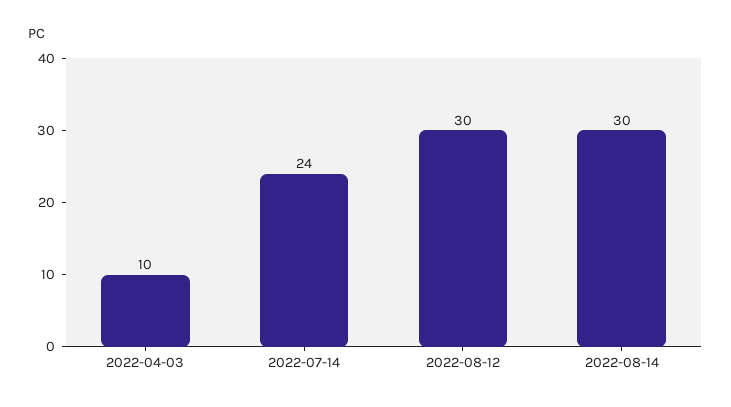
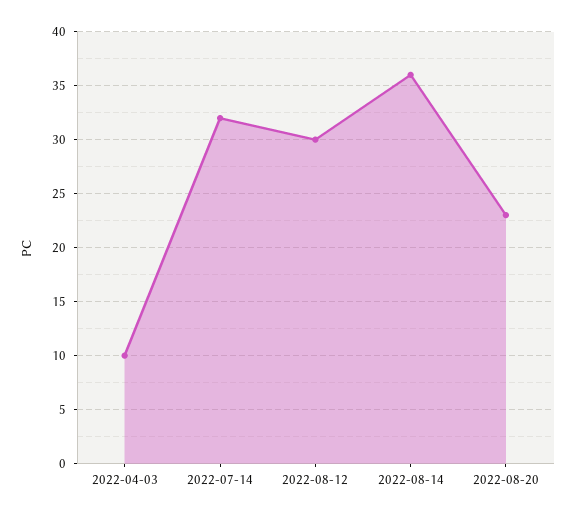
2022-07-14: 24 -> 32
2022-08-14: 30 -> 36
2022-08-20: none -> 23

